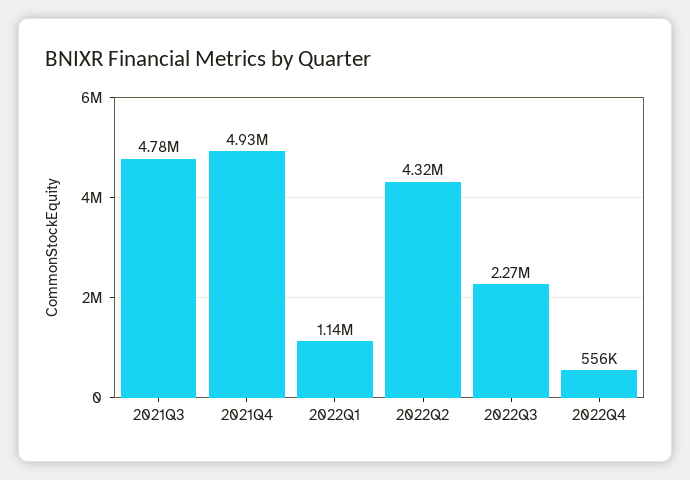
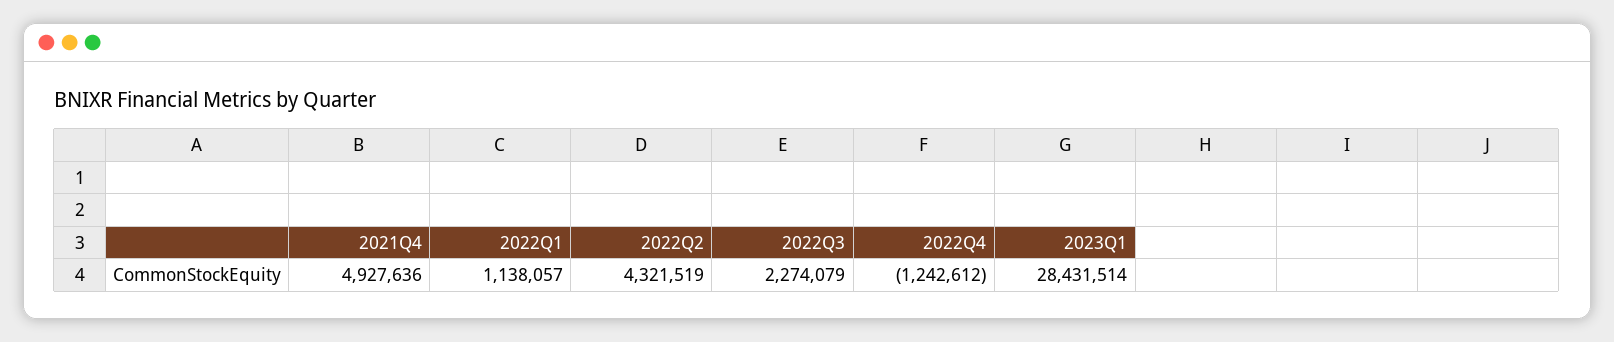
2021Q3: 4780000 -> none
2022Q4: 556000 -> -1242612
2023Q1: none -> 28431514

